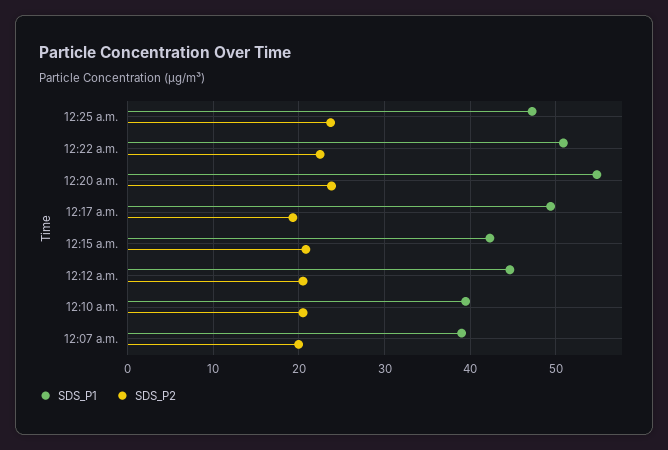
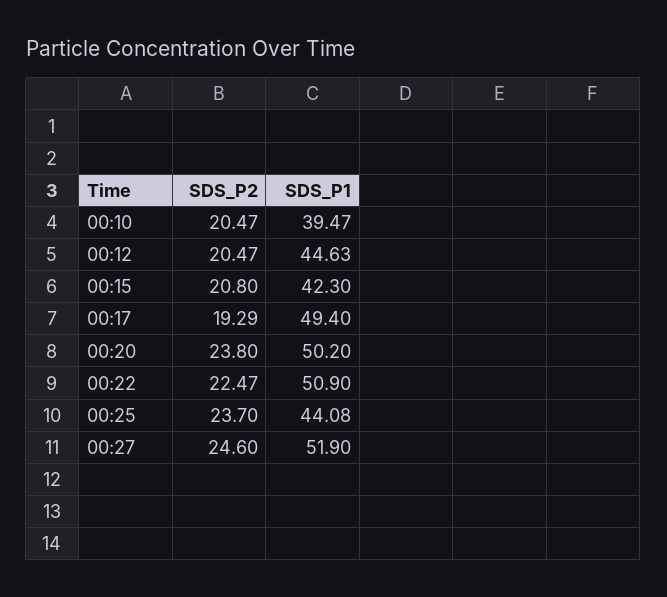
SDS_P1, 12:25 a.m.: 47 -> 44.08
SDS_P1, 12:20 a.m.: 55 -> 50.2
SDS_P1, 12:07 a.m.: 39 -> none
SDS_P2, 12:07 a.m.: 20 -> none
SDS_P2, 00:27: none -> 24.6
SDS_P1, 00:27: none -> 51.9

